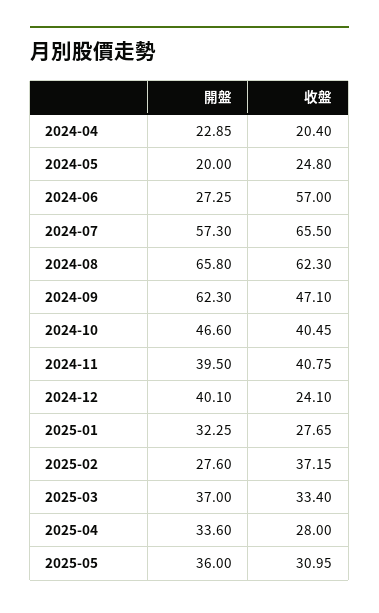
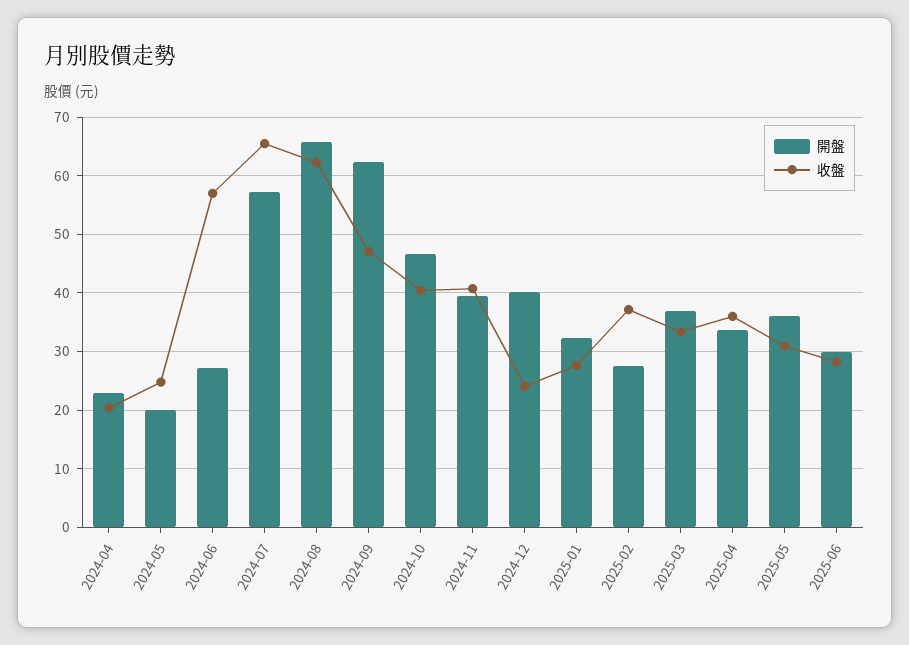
收盤, 2025-04: 28 -> 36
開盤, 2025-06: none -> 30
收盤, 2025-06: none -> 28

